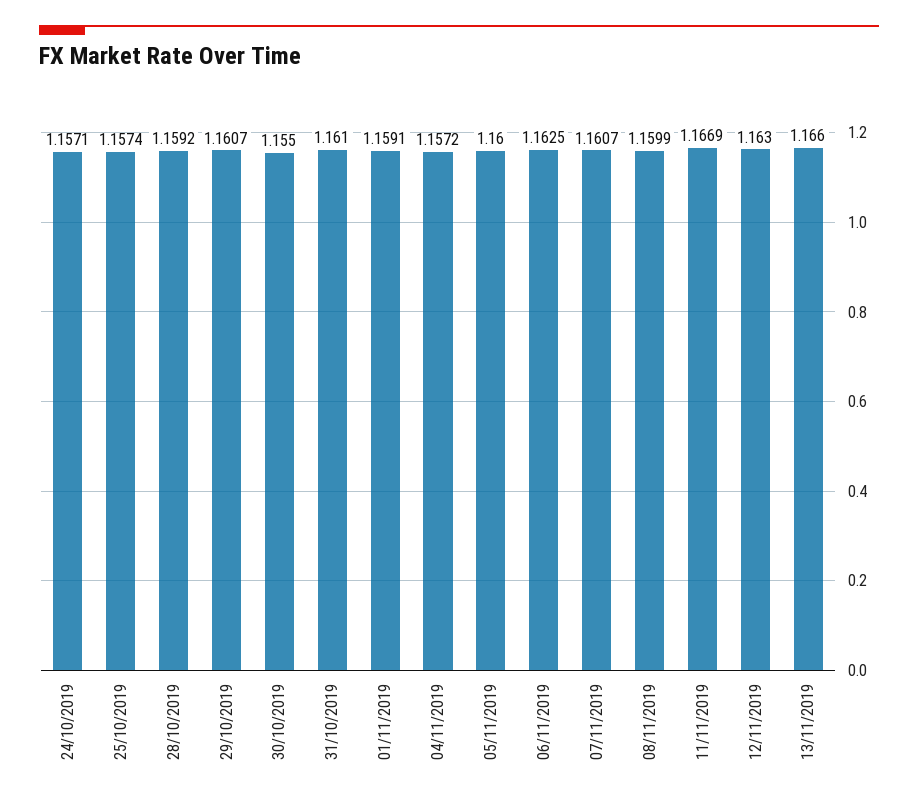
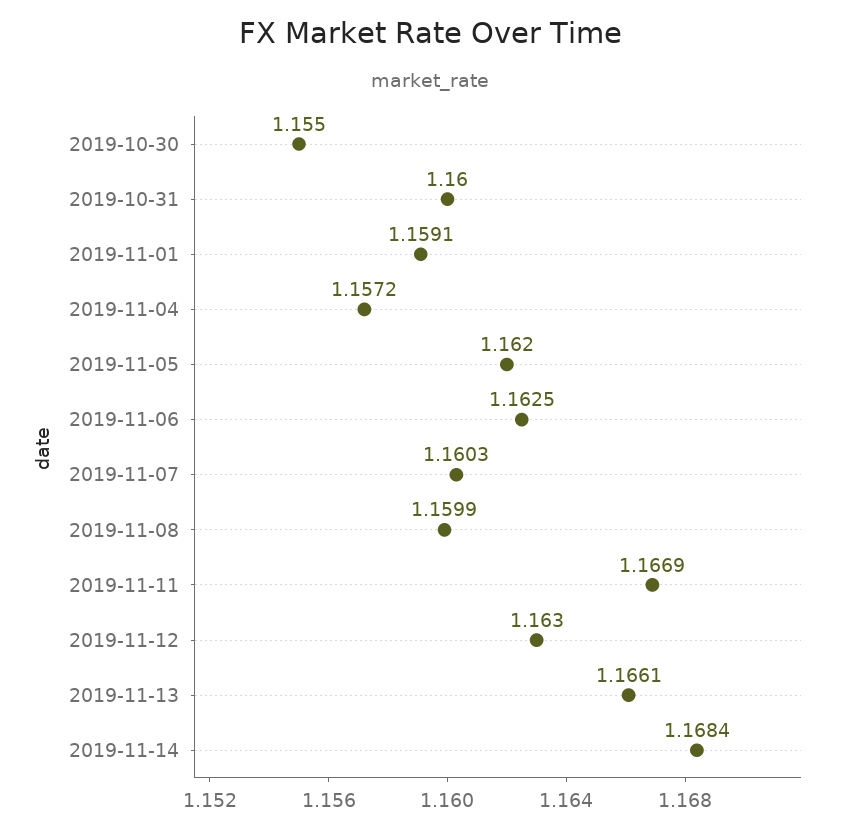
24/10/2019: 1.1571 -> none
25/10/2019: 1.1574 -> none
28/10/2019: 1.1592 -> none
29/10/2019: 1.1607 -> none
31/10/2019: 1.161 -> 1.16
05/11/2019: 1.16 -> 1.162
07/11/2019: 1.1607 -> 1.1603
13/11/2019: 1.166 -> 1.1661
2019-11-14: none -> 1.1684

